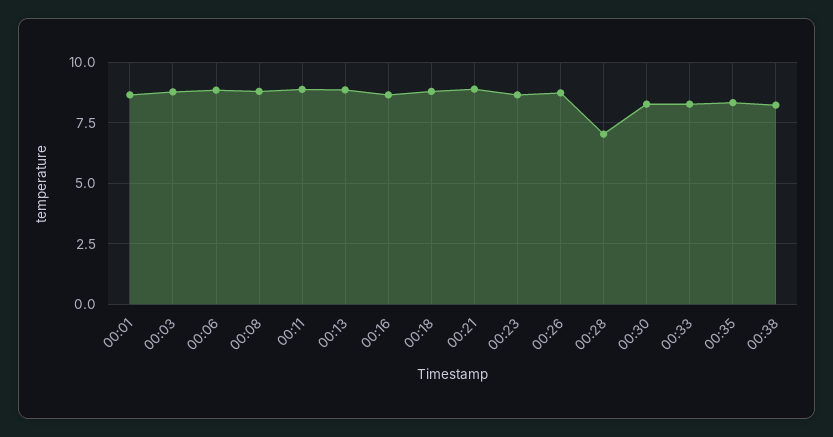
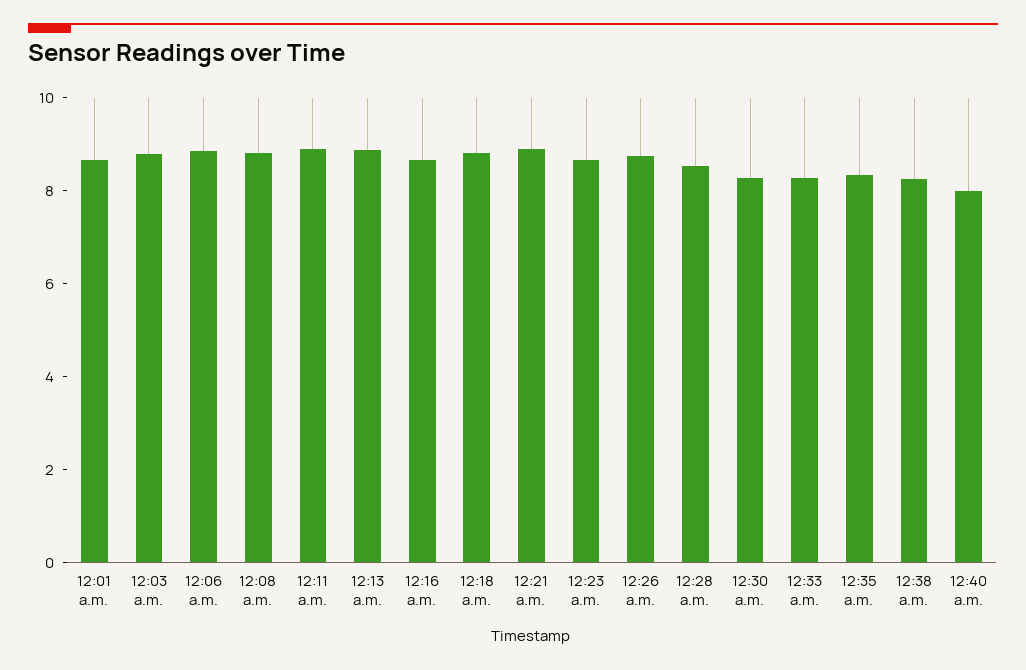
00:28: 7 -> 8.5
12:40 a.m.: none -> 8

